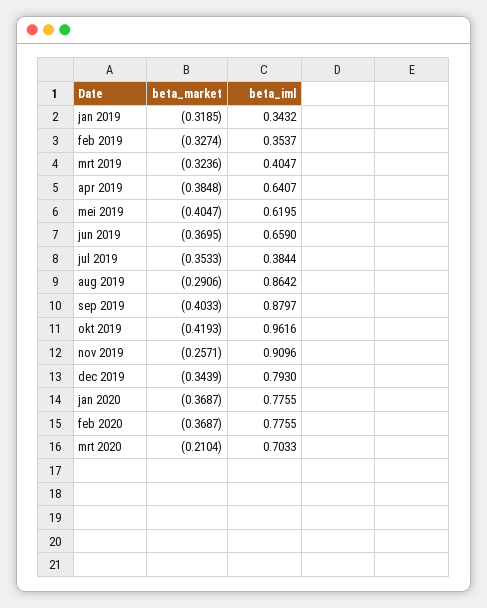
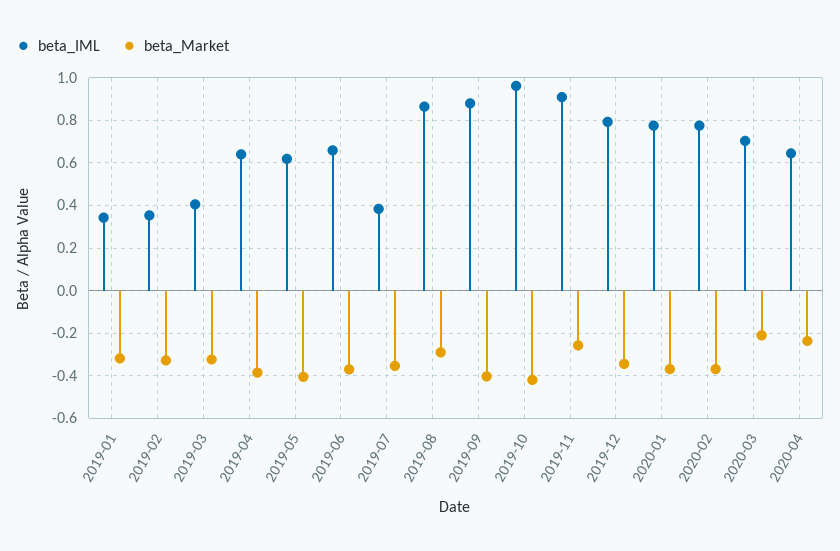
beta_iml, 2020-04: none -> 0.65
beta_market, 2020-04: none -> -0.25

